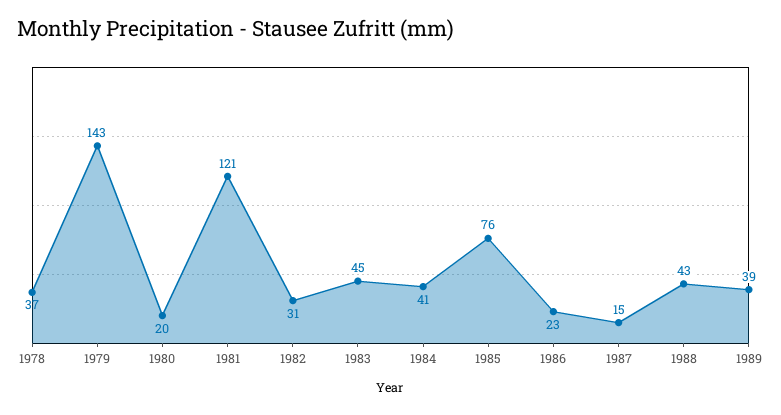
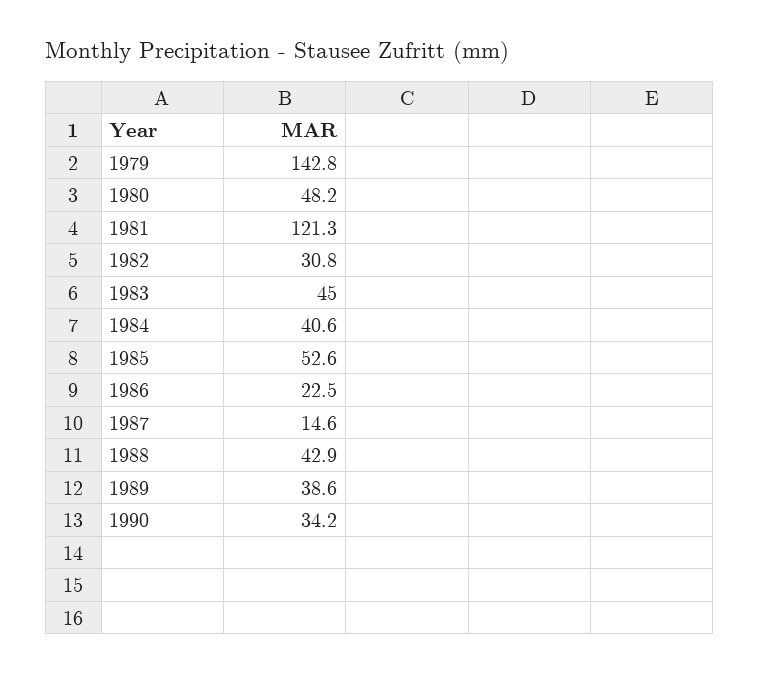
1978: 37 -> none
1980: 20 -> 48.2
1985: 76 -> 52.6
1990: none -> 34.2

